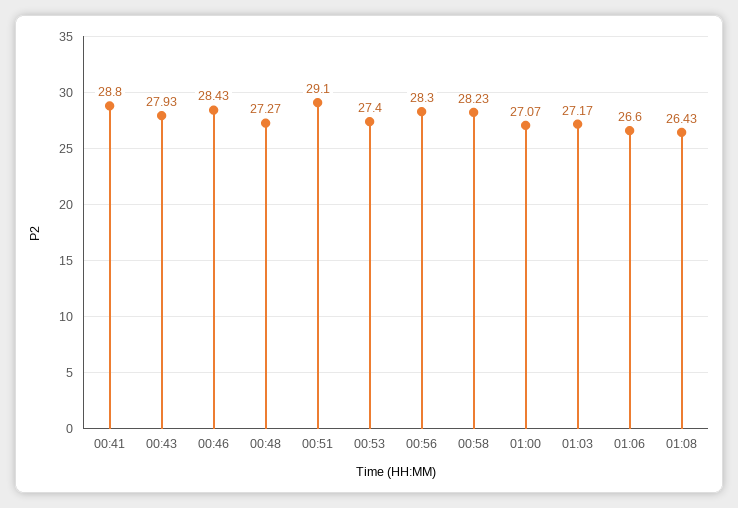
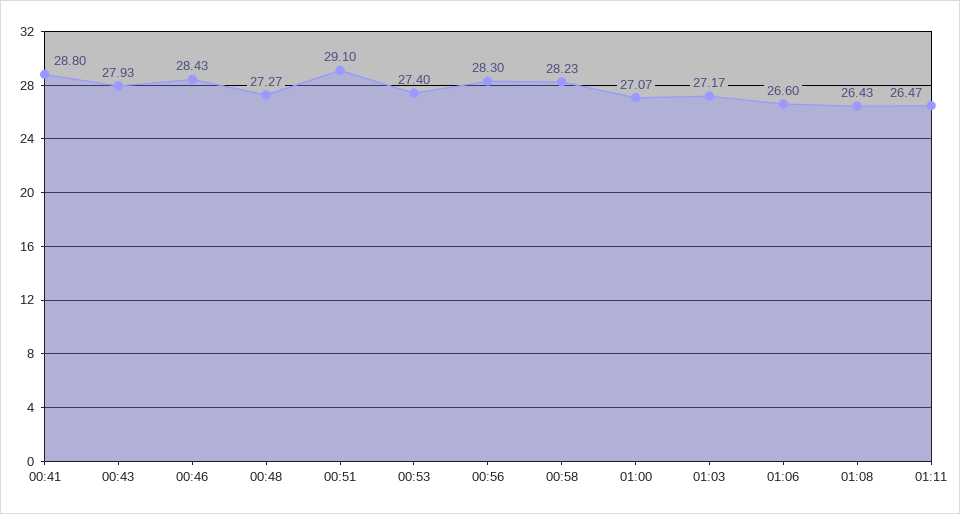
01:11: none -> 26.47

